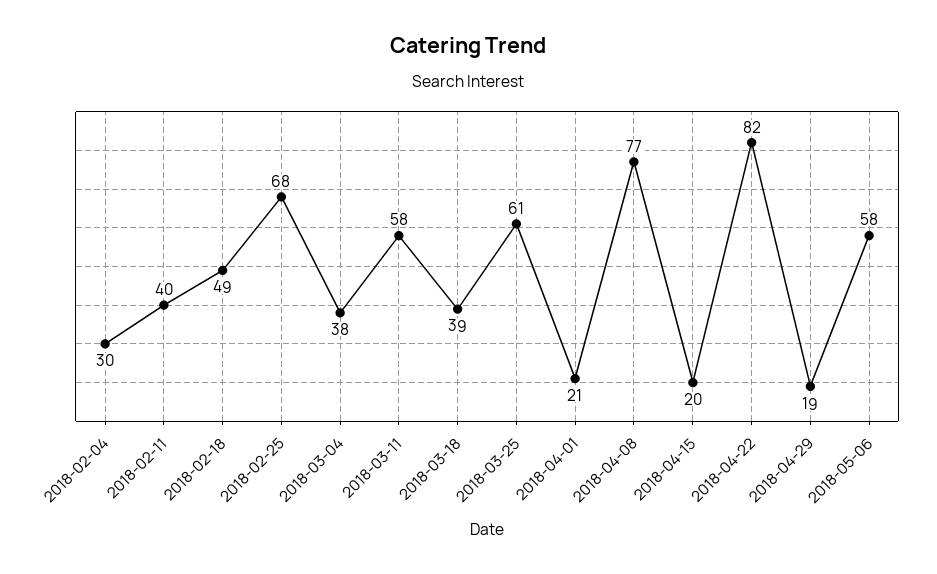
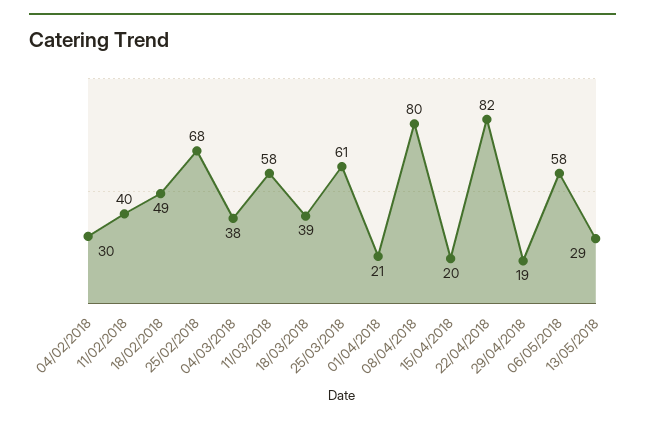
2018-04-08: 77 -> 80
13/05/2018: none -> 29

